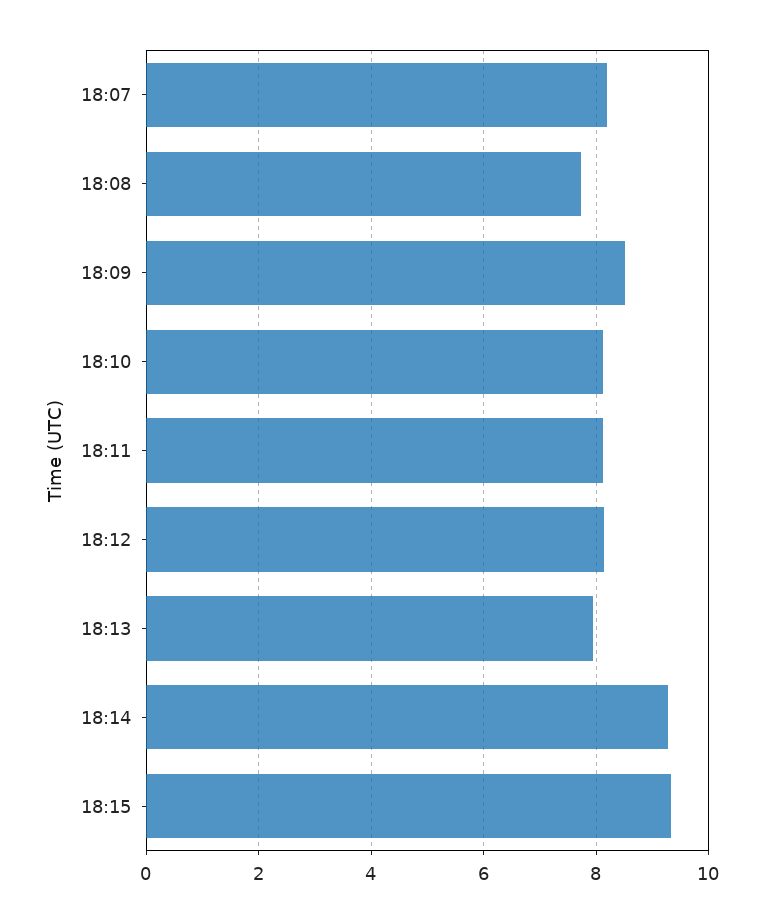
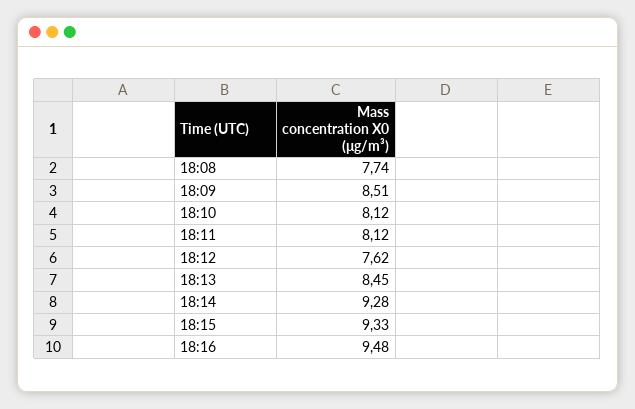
18:07: 8.2 -> none
18:12: 8.2 -> 7.62
18:13: 8 -> 8.45
18:16: none -> 9.48

